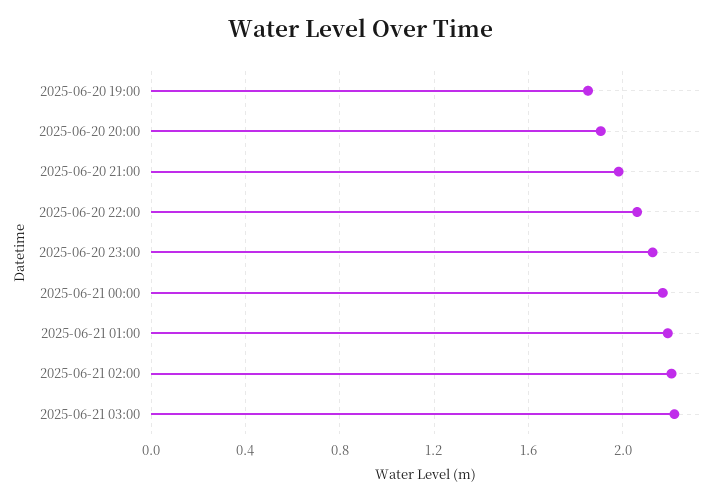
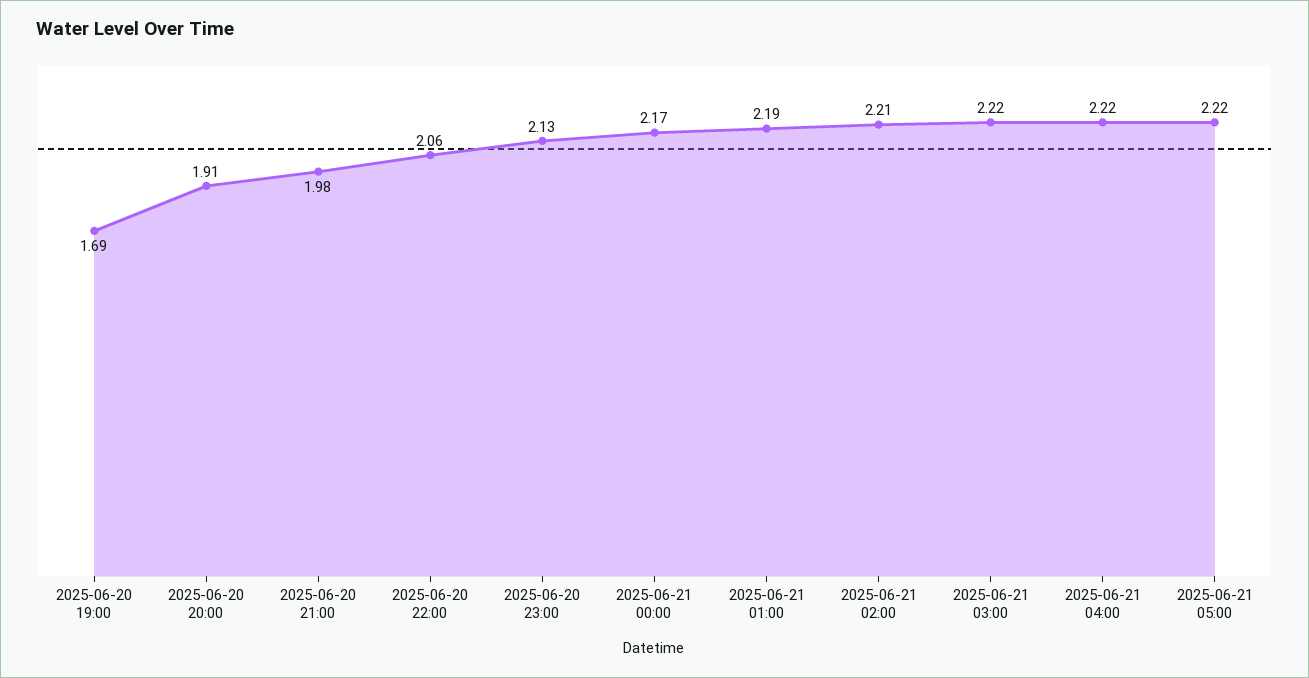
2025-06-20 19:00: 1.85 -> 1.69
2025-06-21 04:00: none -> 2.22
2025-06-21 05:00: none -> 2.22

